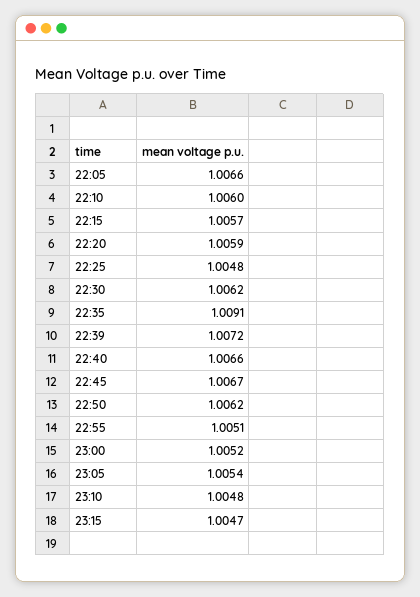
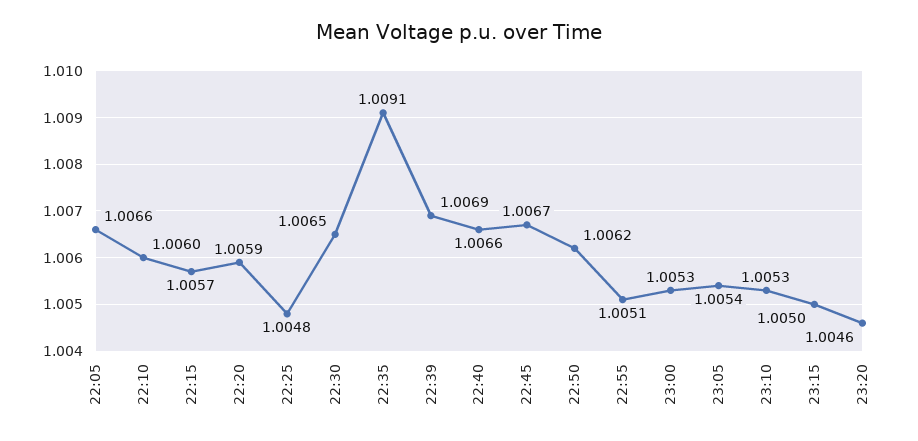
22:30: 1.0062 -> 1.0065
22:39: 1.0072 -> 1.0069
23:00: 1.0052 -> 1.0053
23:10: 1.0048 -> 1.0053
23:15: 1.0047 -> 1.005
23:20: none -> 1.0046

